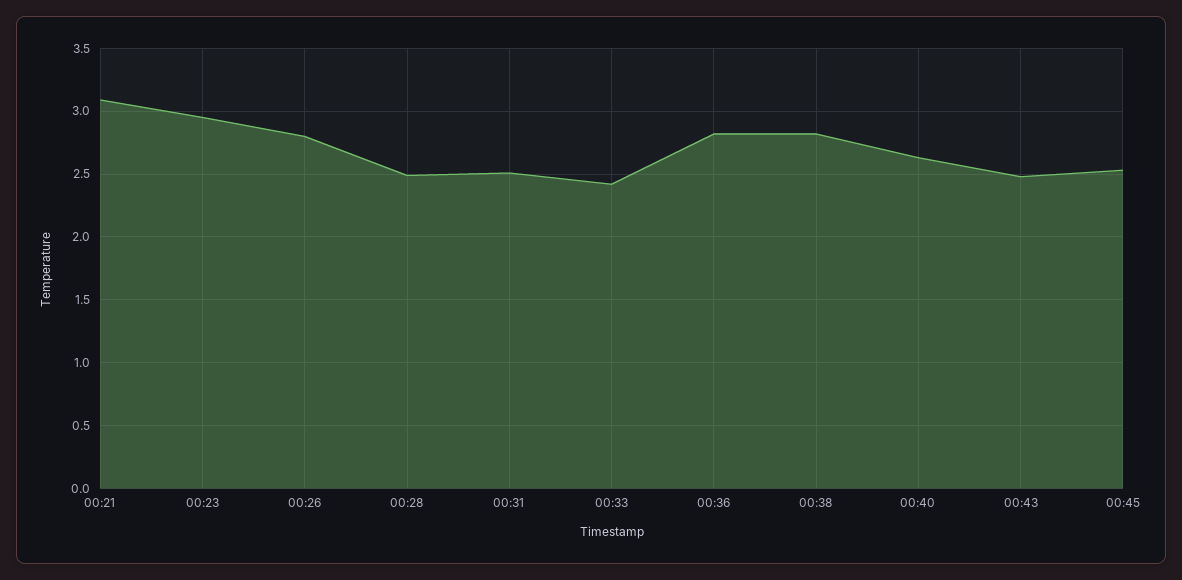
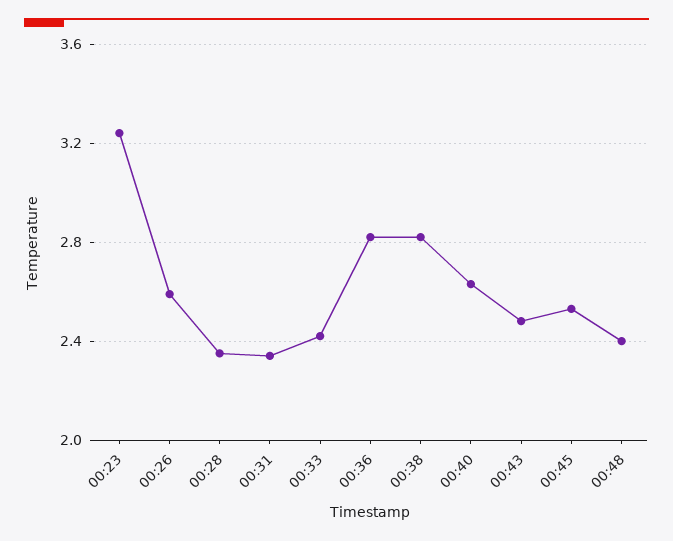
00:21: 3.1 -> none
00:23: 2.95 -> 3.25
00:26: 2.8 -> 2.6
00:28: 2.5 -> 2.35
00:31: 2.5 -> 2.35
00:48: none -> 2.4

